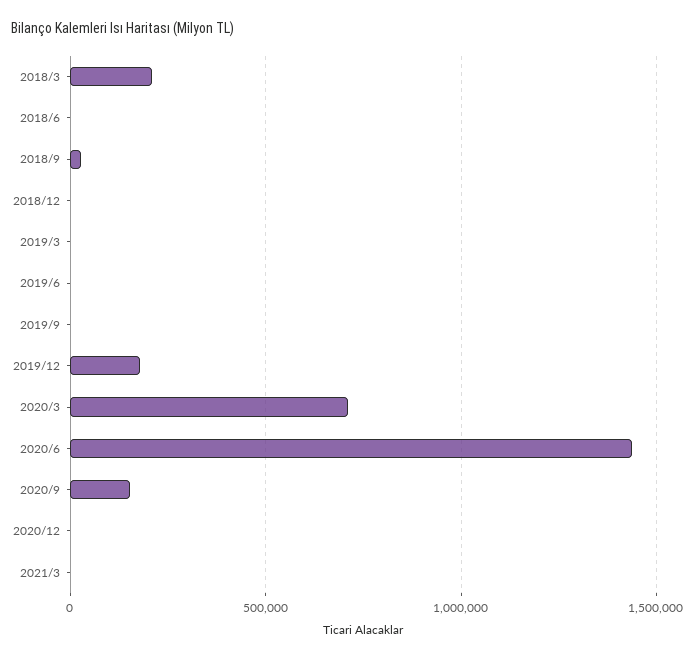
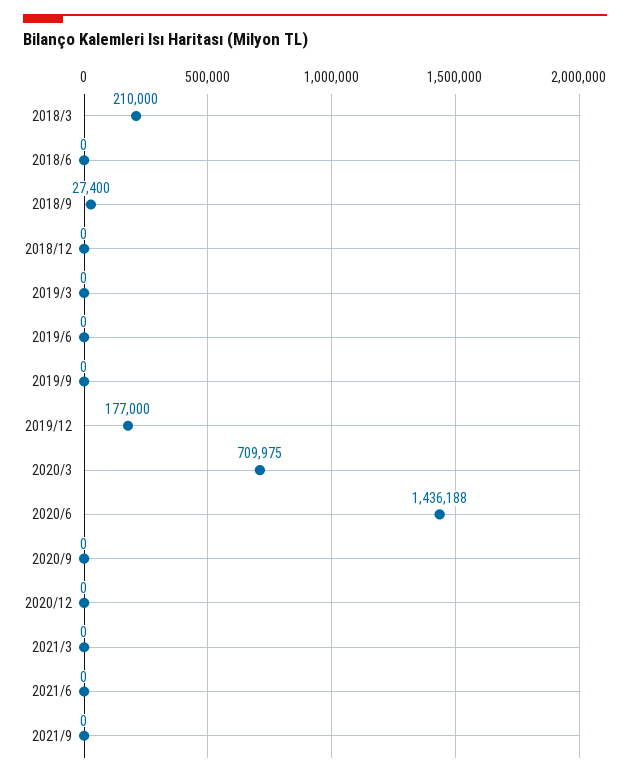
2020/9: 150000 -> 0
2021/6: none -> 0
2021/9: none -> 0

